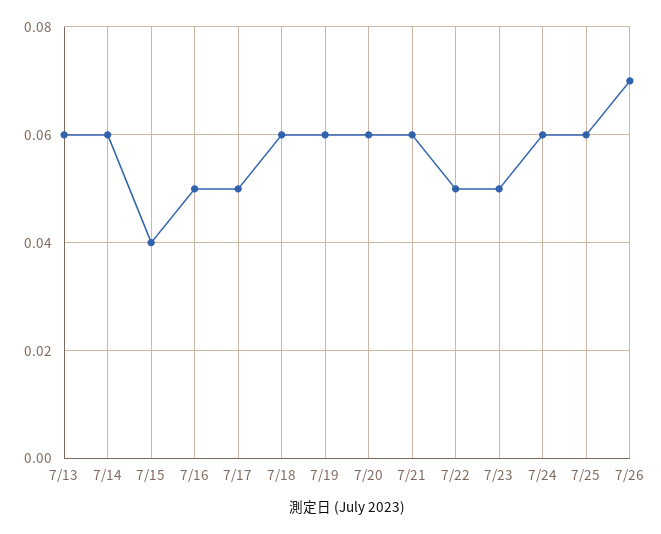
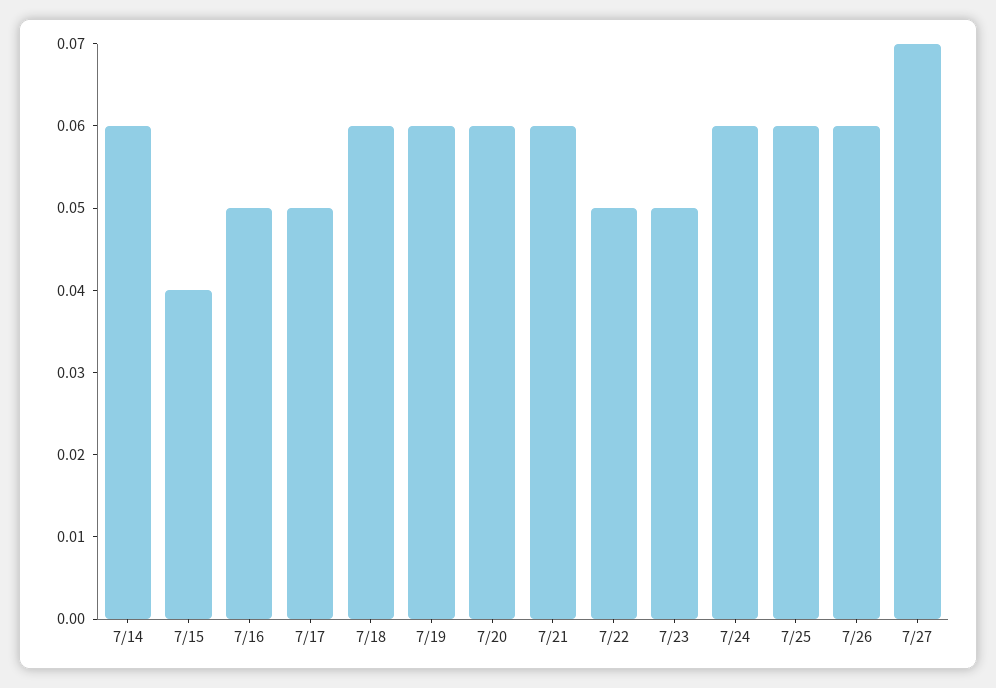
7/13: 0.06 -> none
7/26: 0.07 -> 0.06
7/27: none -> 0.07

